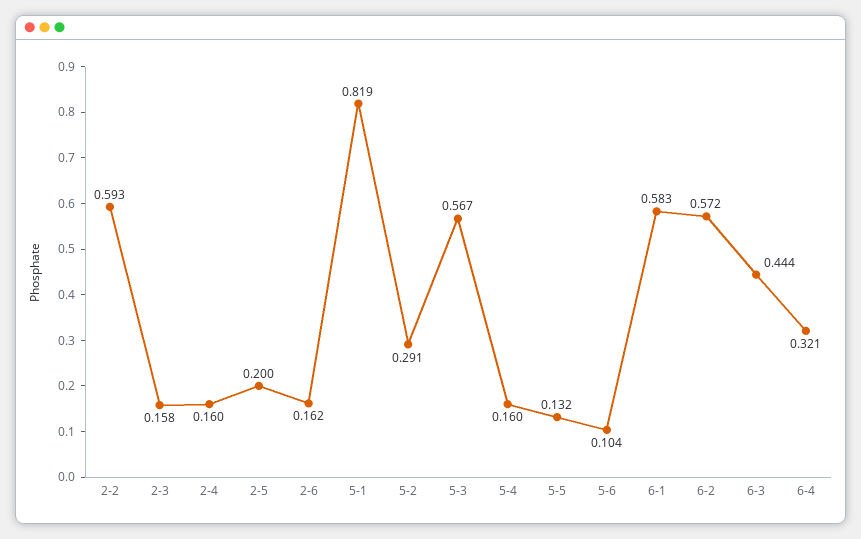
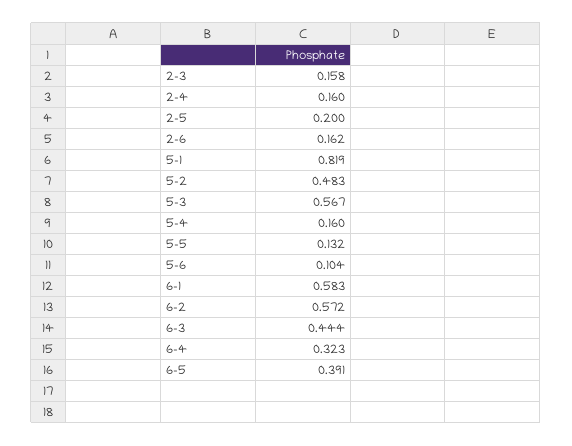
2-2: 0.593 -> none
5-2: 0.291 -> 0.483
6-4: 0.321 -> 0.323
6-5: none -> 0.391

